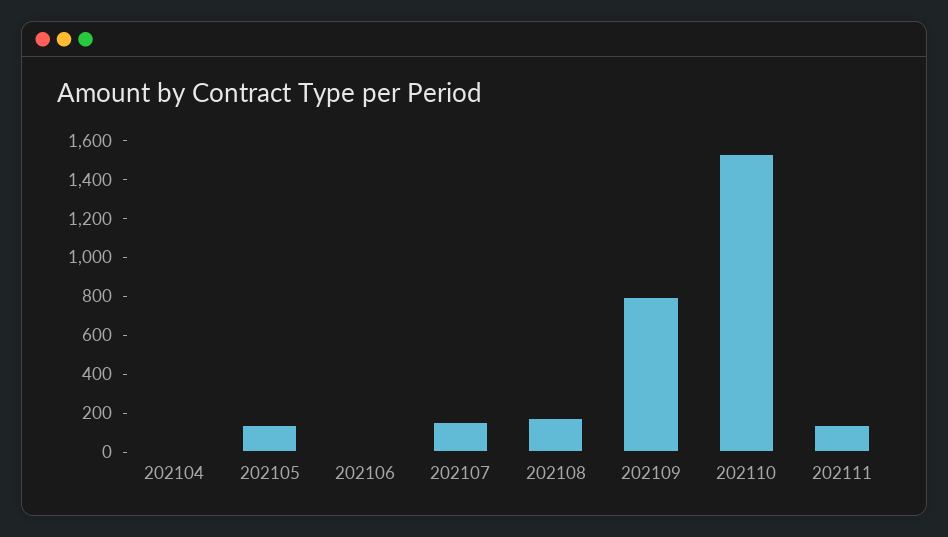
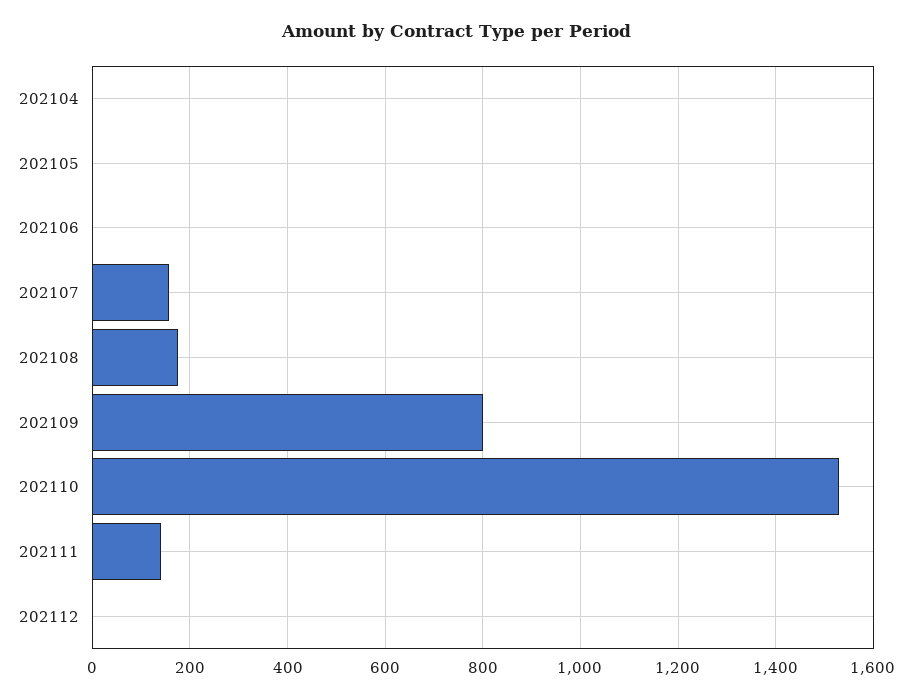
202105: 150 -> 0
202112: none -> 0

